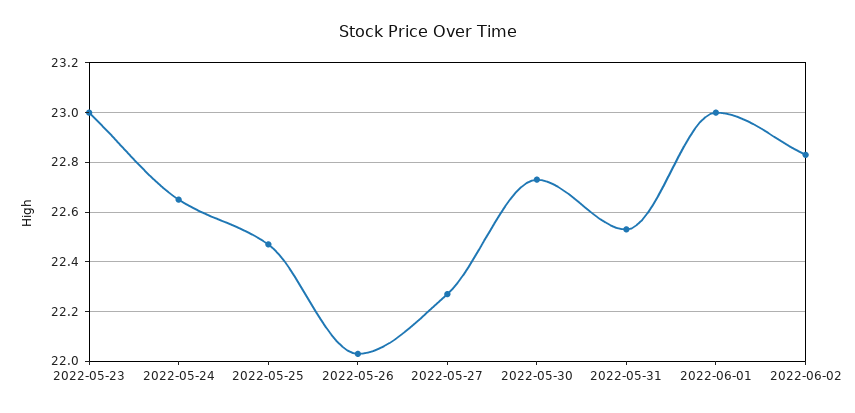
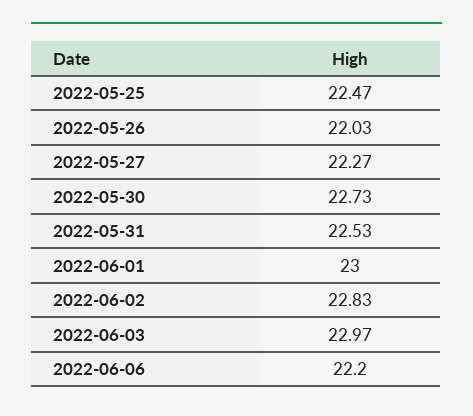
2022-05-23: 23 -> none
2022-05-24: 22.65 -> none
2022-06-03: none -> 22.97
2022-06-06: none -> 22.2

